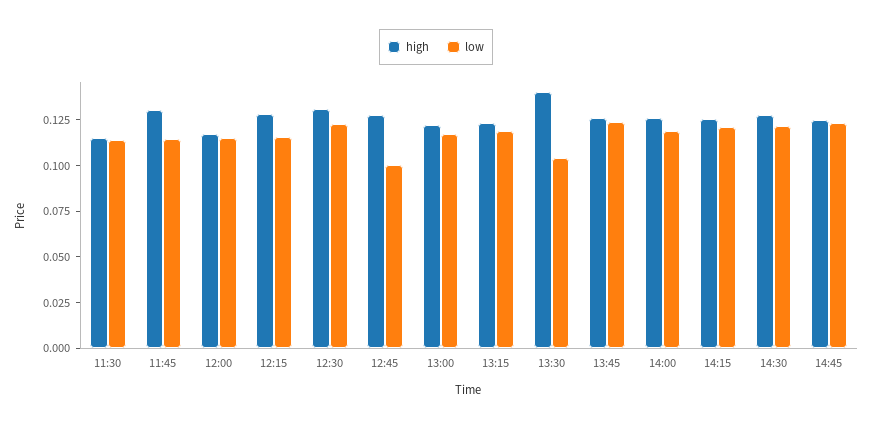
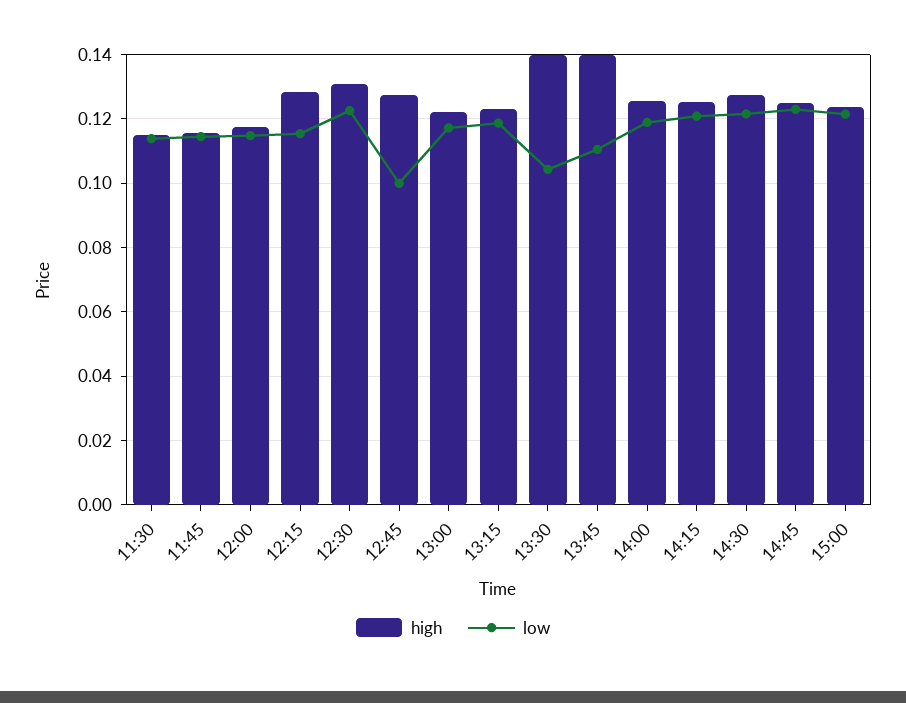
high, 11:45: 0.13 -> 0.116
high, 13:45: 0.125 -> 0.14
low, 13:45: 0.125 -> 0.11
high, 15:00: none -> 0.124
low, 15:00: none -> 0.122

